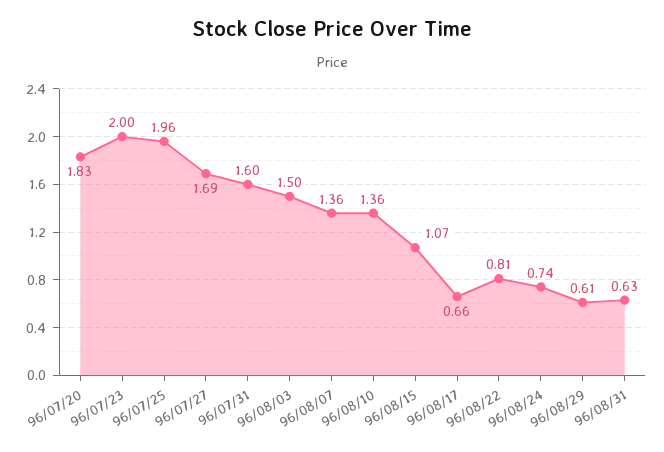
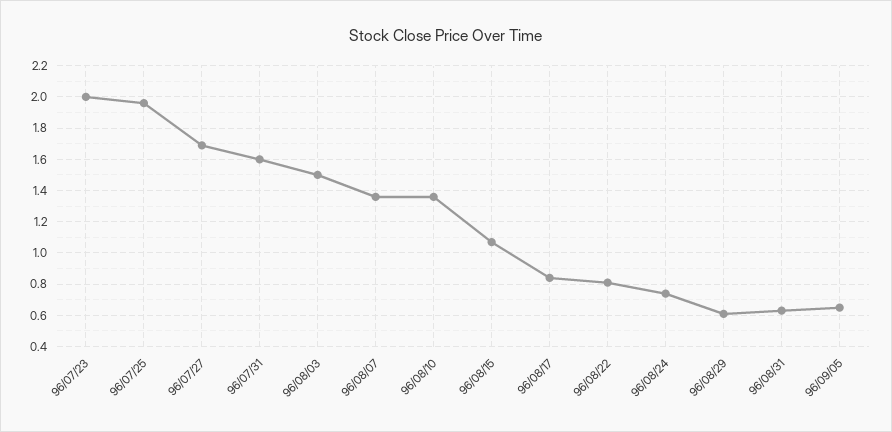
96/07/20: 1.83 -> none
96/08/17: 0.66 -> 0.85
96/09/05: none -> 0.65

